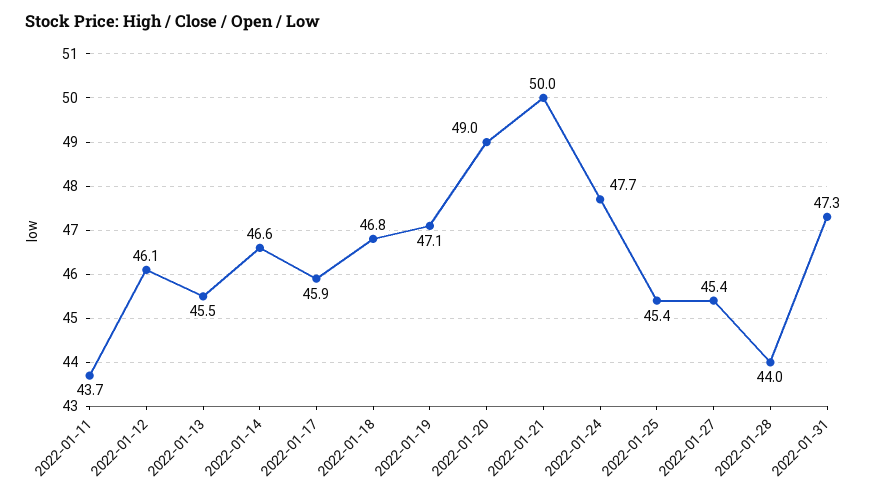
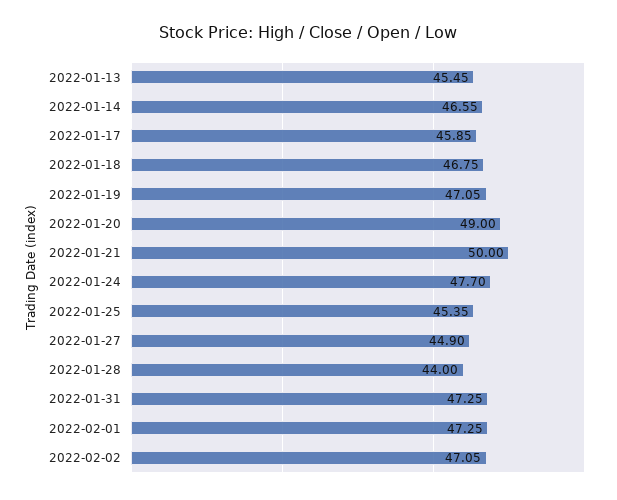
2022-01-11: 43.7 -> none
2022-01-12: 46.1 -> none
2022-01-27: 45.4 -> 44.9
2022-02-01: none -> 47.25
2022-02-02: none -> 47.05

